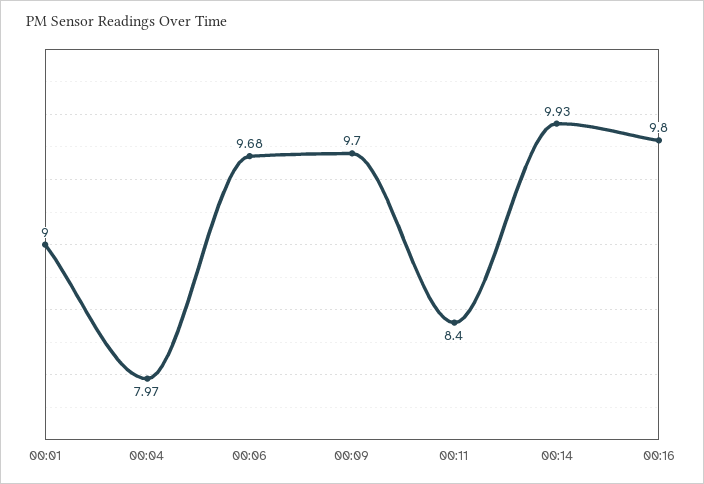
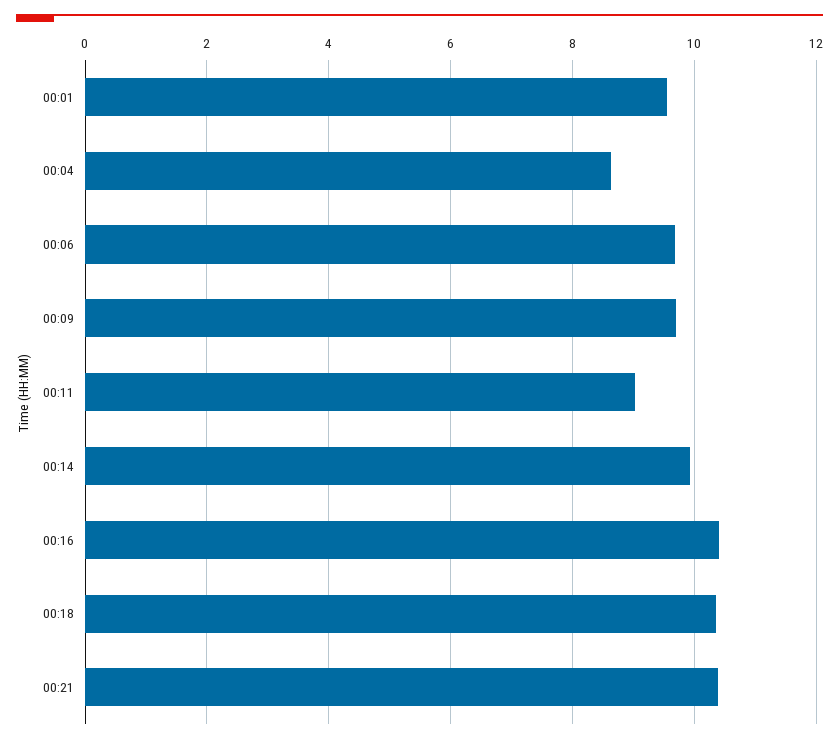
00:01: 9 -> 9.6
00:04: 7.97 -> 8.6
00:11: 8.4 -> 9
00:16: 9.8 -> 10.4
00:18: none -> 10.4
00:21: none -> 10.4

